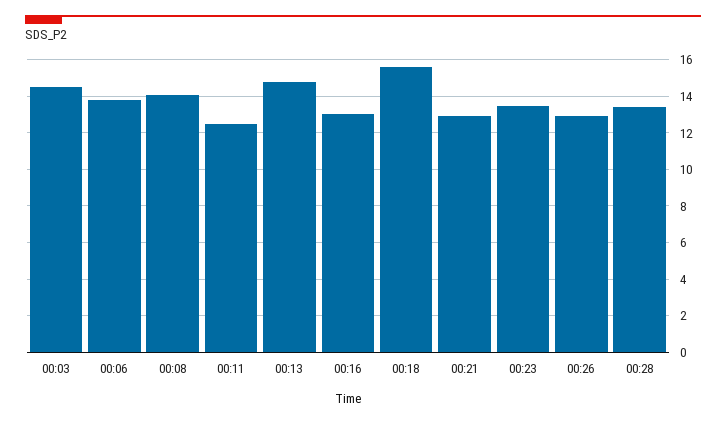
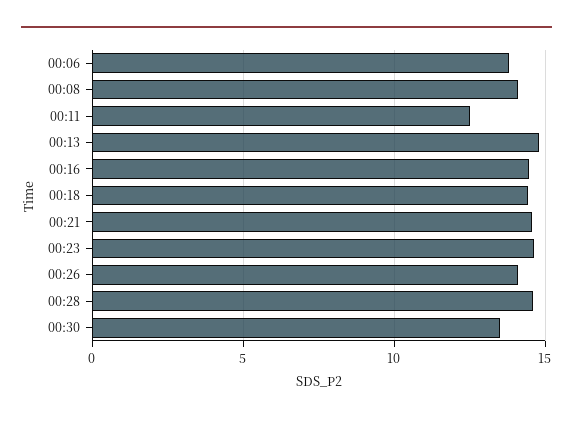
00:03: 14.5 -> none
00:16: 13 -> 14.5
00:18: 15.5 -> 14.5
00:21: 13 -> 14.5
00:23: 13.5 -> 14.5
00:26: 13 -> 14
00:28: 13.5 -> 14.5
00:30: none -> 13.5

